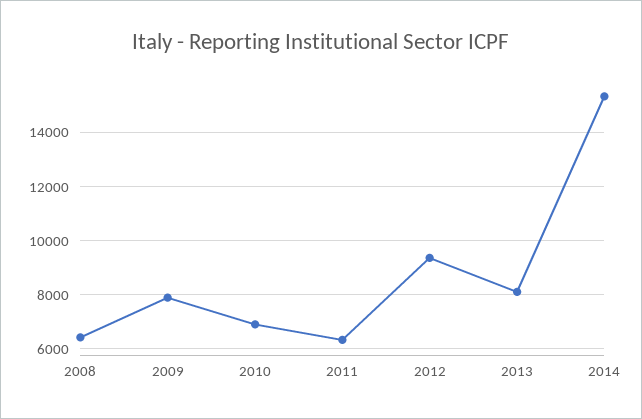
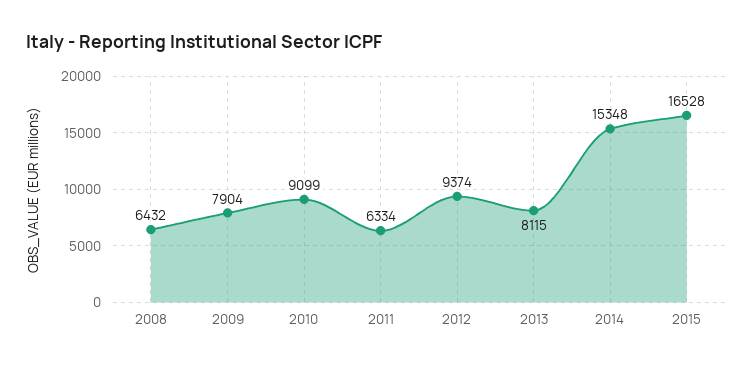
2010: 7000 -> 9099
2015: none -> 16528

